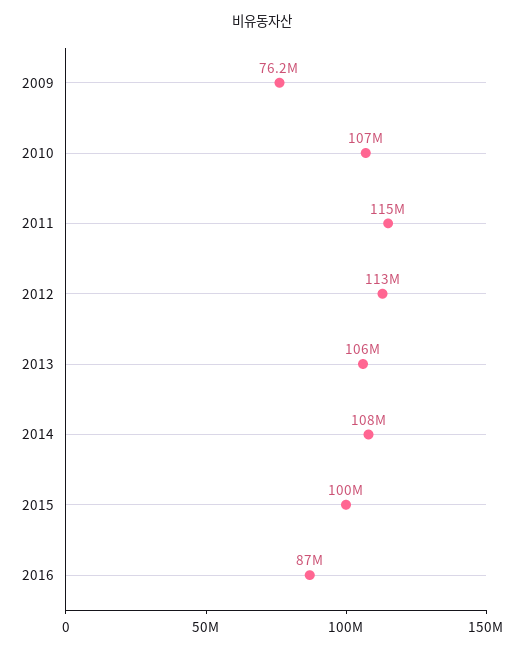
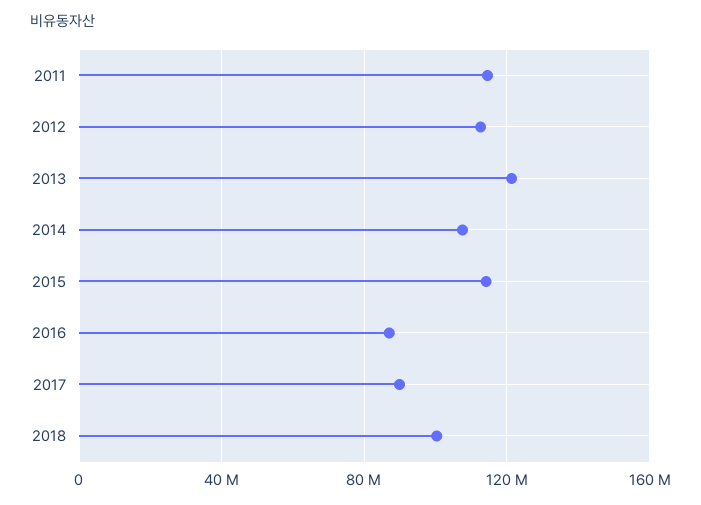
2009: 76200000 -> none
2010: 107000000 -> none
2013: 106000000 -> 120000000
2015: 100000000 -> 115000000
2017: none -> 90000000
2018: none -> 100000000

